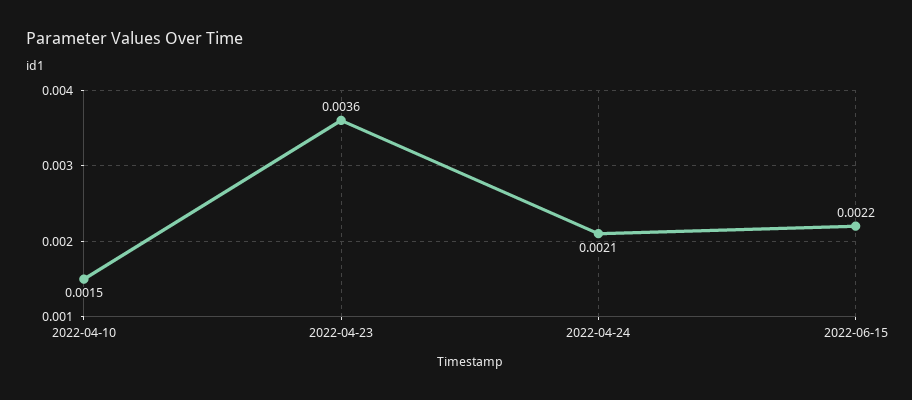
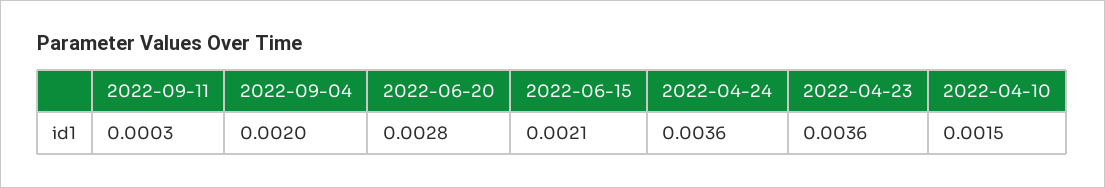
2022-04-24: 0.0021 -> 0.0036
2022-06-15: 0.0022 -> 0.0021
2022-09-11: none -> 0.0003
2022-09-04: none -> 0.002
2022-06-20: none -> 0.0028

